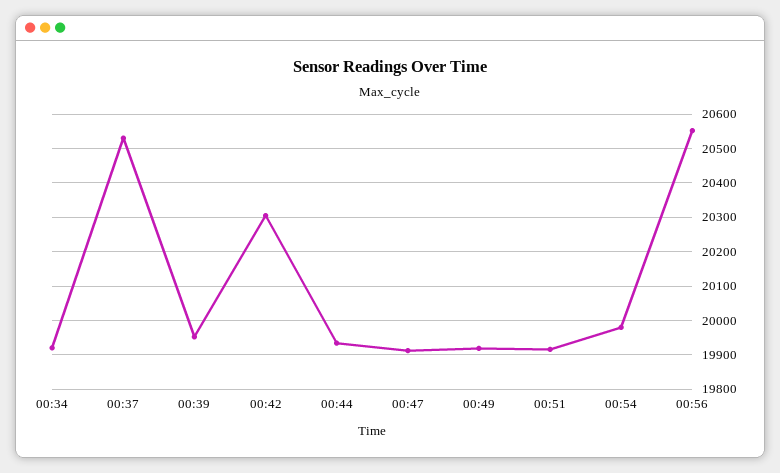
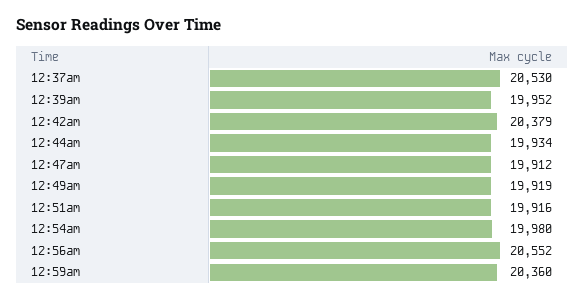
00:34: 19920 -> none
00:42: 20300 -> 20379
12:59am: none -> 20360

